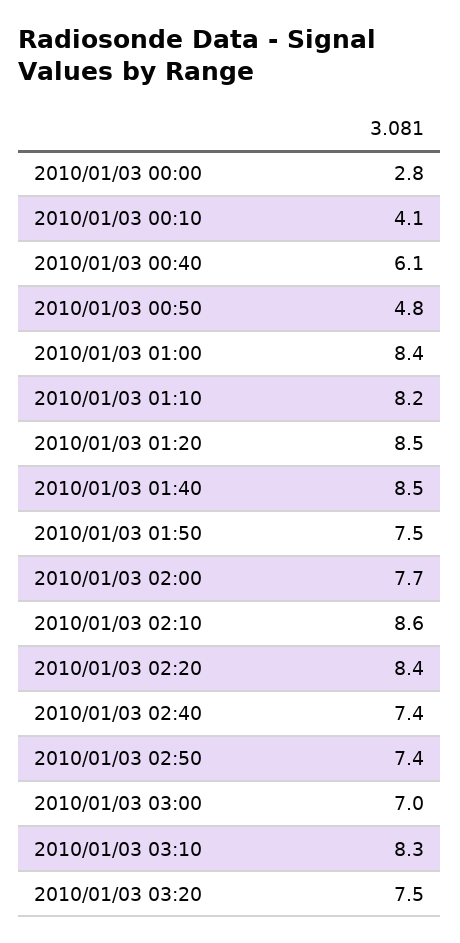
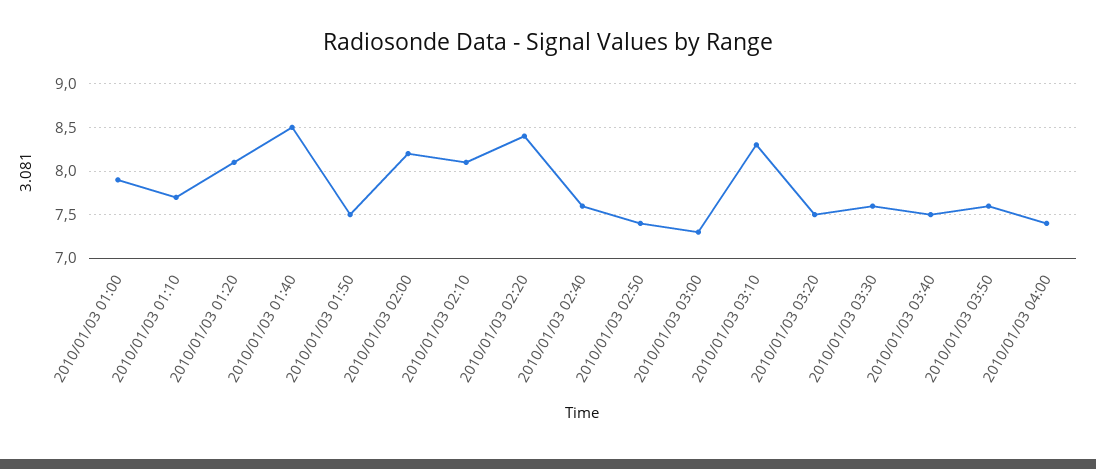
2010/01/03 00:00: 2.8 -> none
2010/01/03 00:10: 4.1 -> none
2010/01/03 00:40: 6.1 -> none
2010/01/03 00:50: 4.8 -> none
2010/01/03 01:00: 8.4 -> 7.9
2010/01/03 01:10: 8.2 -> 7.7
2010/01/03 01:20: 8.5 -> 8.1
2010/01/03 02:00: 7.7 -> 8.2
2010/01/03 02:10: 8.6 -> 8.1
2010/01/03 02:40: 7.4 -> 7.6
2010/01/03 03:00: 7 -> 7.3
2010/01/03 03:30: none -> 7.6
2010/01/03 03:40: none -> 7.5
2010/01/03 03:50: none -> 7.6
2010/01/03 04:00: none -> 7.4

